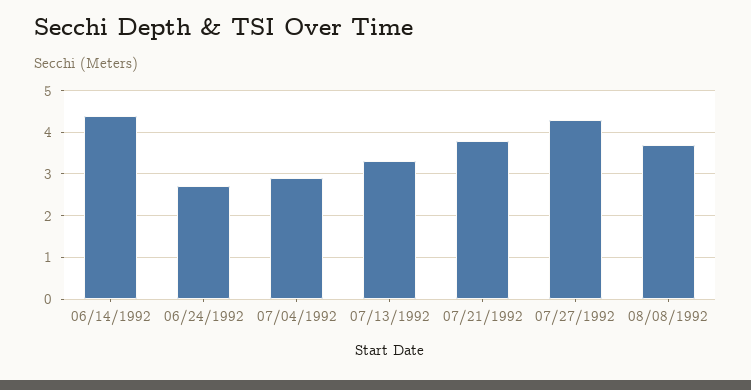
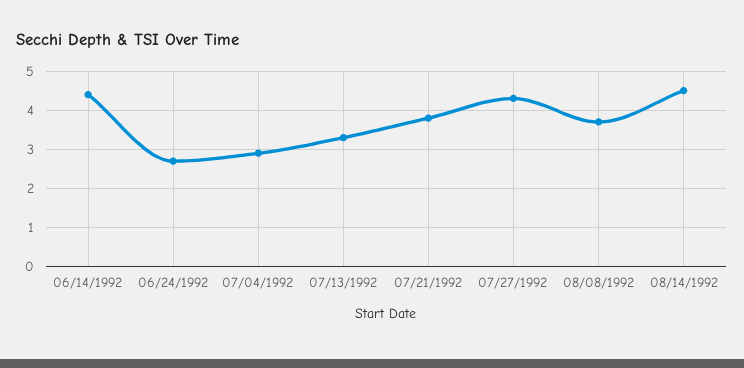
08/14/1992: none -> 4.5

